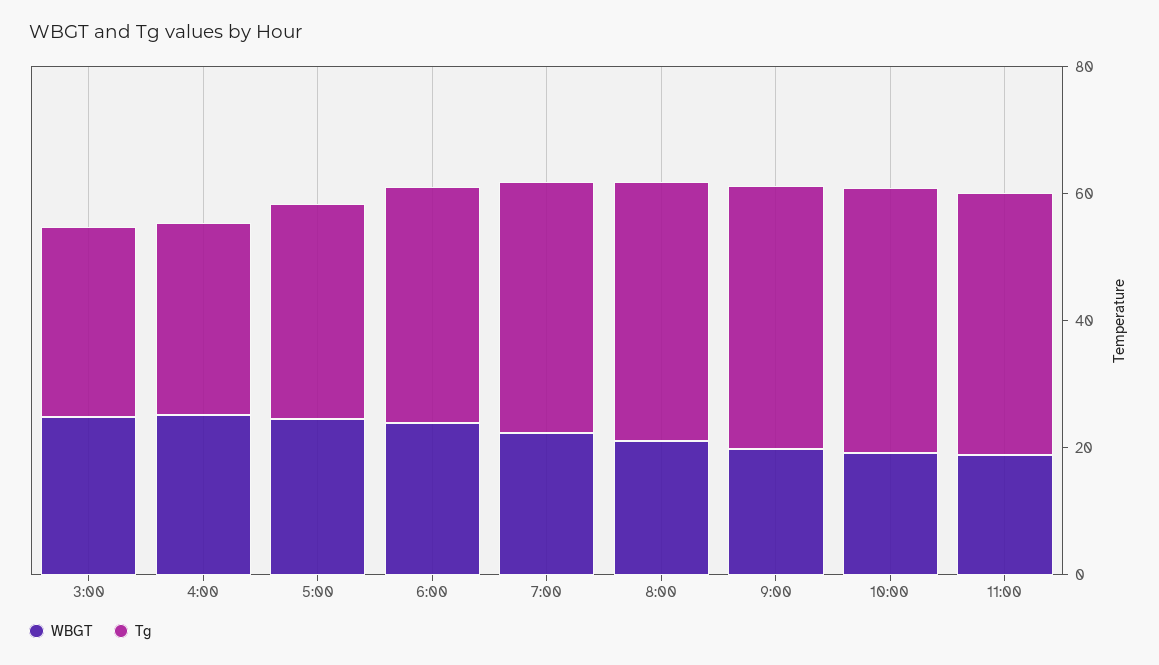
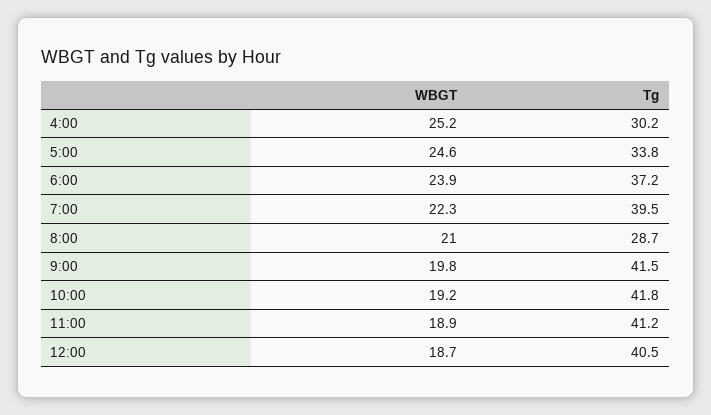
WBGT, 3:00: 25 -> none
Tg, 3:00: 30 -> none
Tg, 8:00: 40 -> 28.7
WBGT, 12:00: none -> 18.7
Tg, 12:00: none -> 40.5

